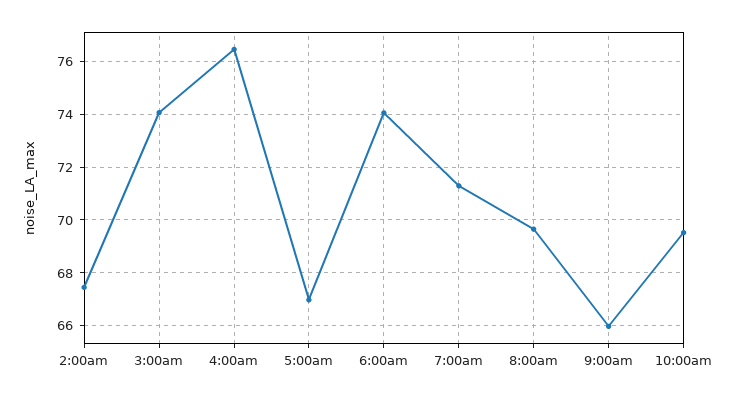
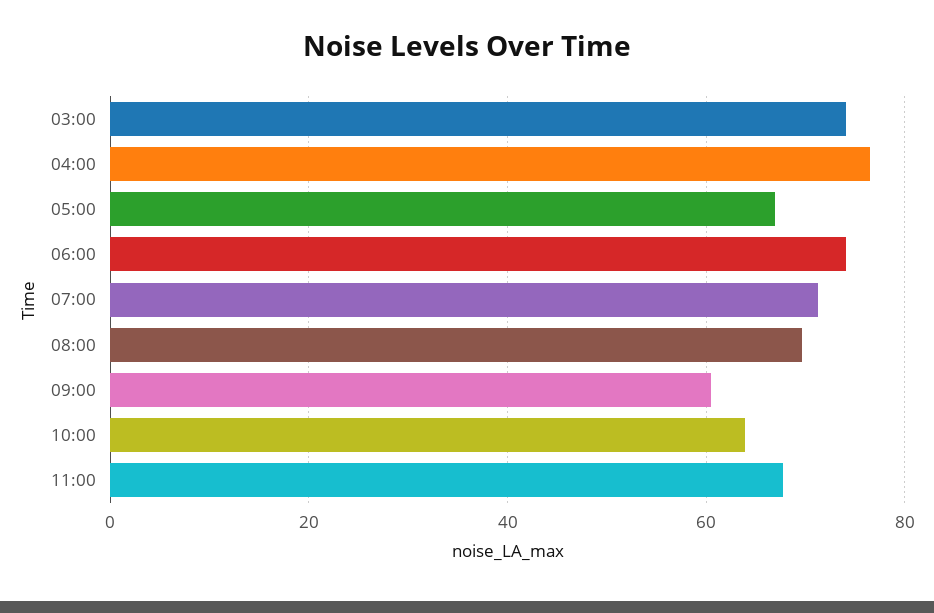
2:00am: 67.5 -> none
9:00am: 66 -> 60
10:00am: 69.5 -> 64
11:00: none -> 68

